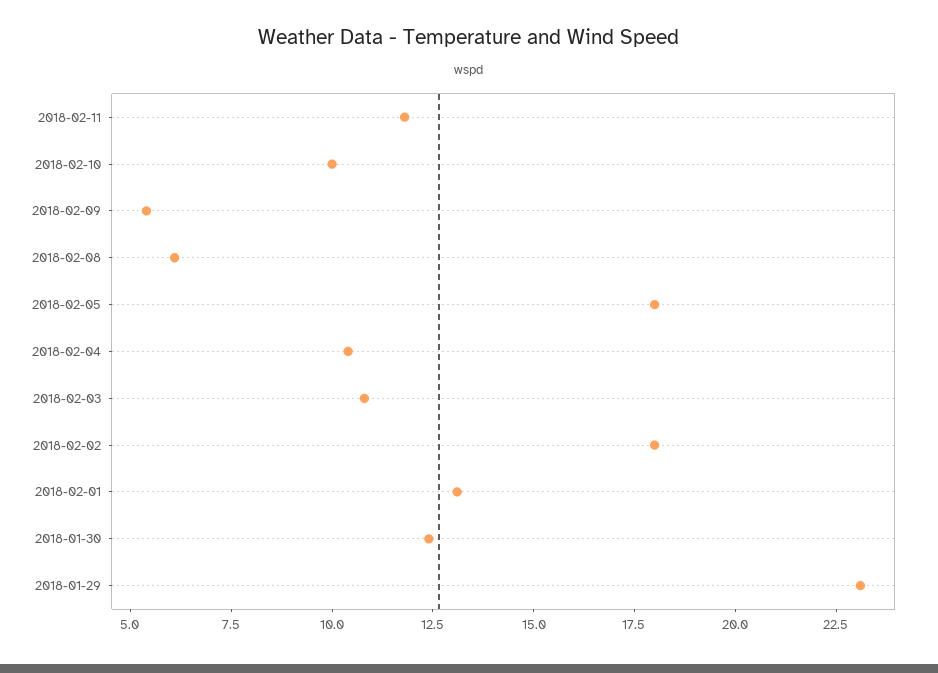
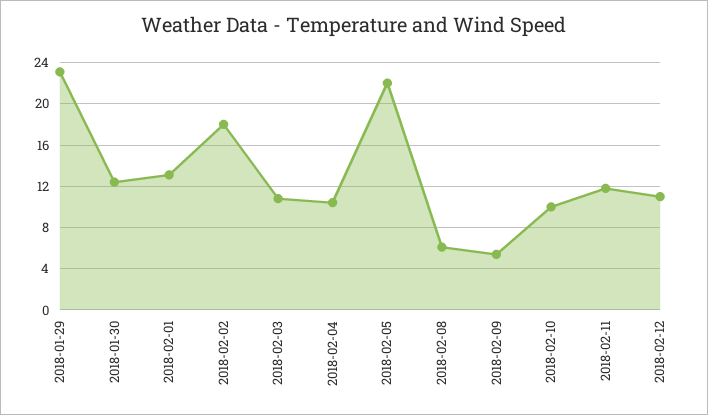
2018-02-05: 18 -> 22
2018-02-12: none -> 11

